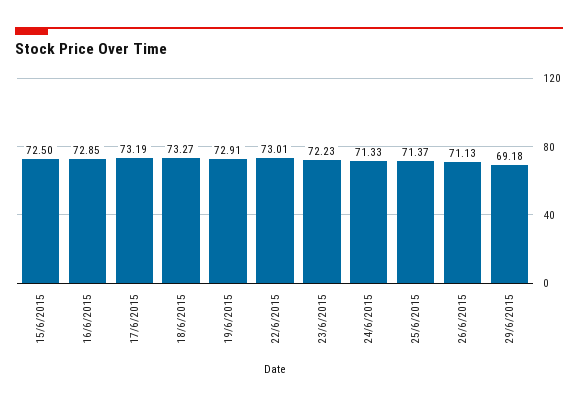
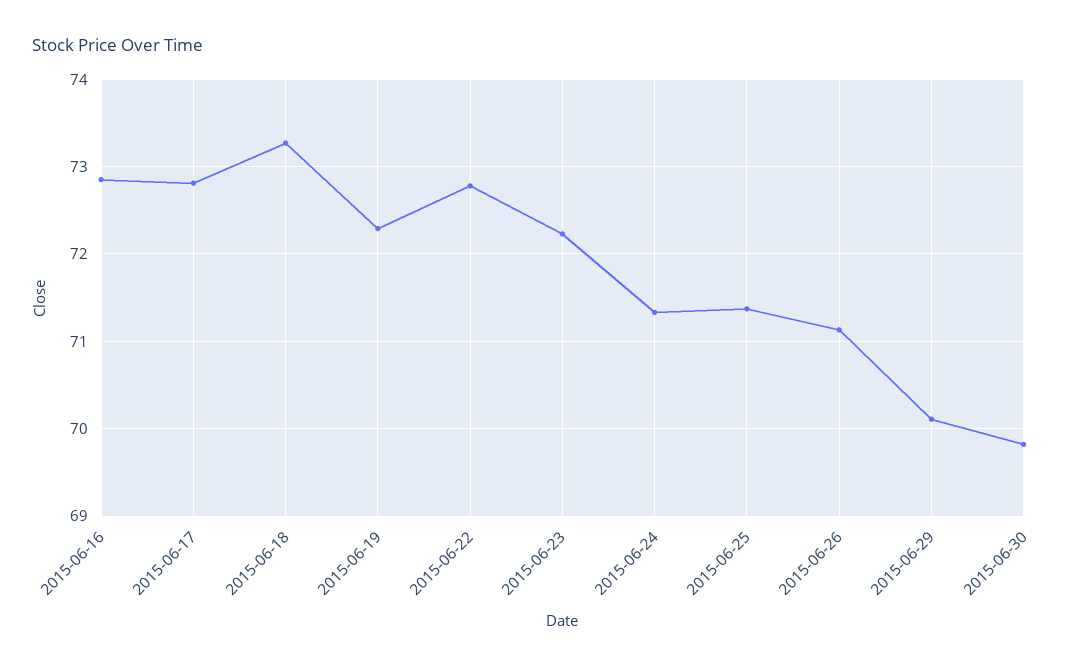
15/6/2015: 72.5 -> none
17/6/2015: 73.19 -> 72.8
19/6/2015: 72.91 -> 72.3
22/6/2015: 73.01 -> 72.8
29/6/2015: 69.18 -> 70.1
2015-06-30: none -> 69.8

